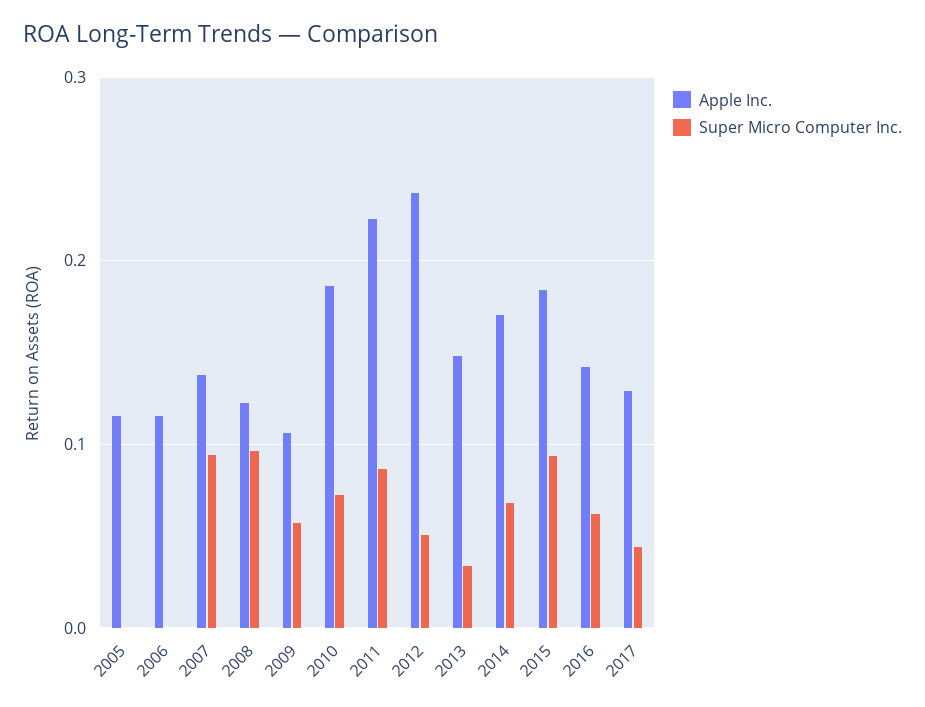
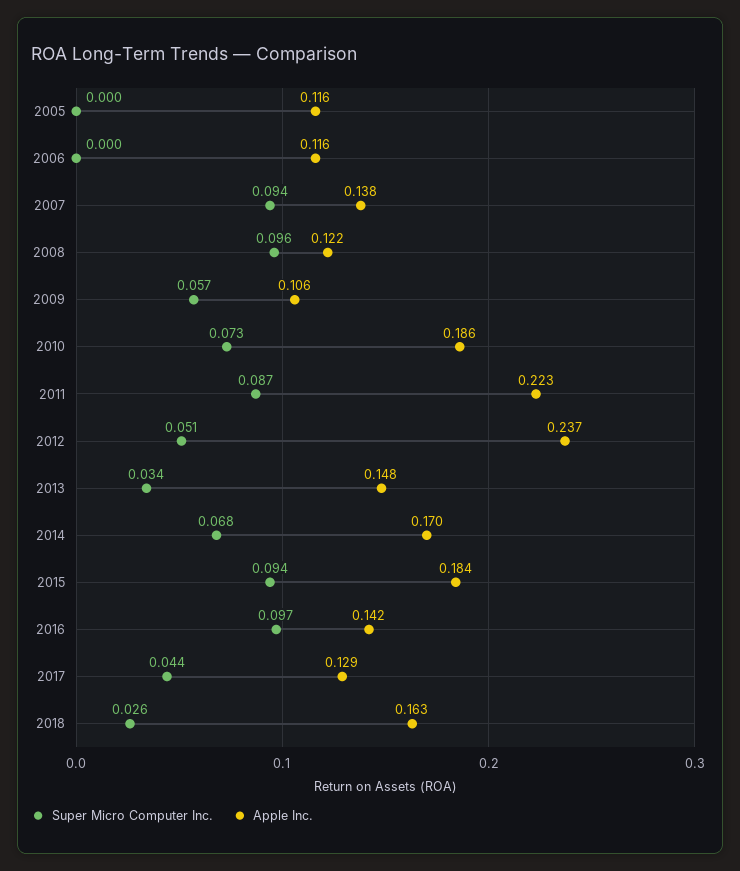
Super Micro Computer Inc., 2016: 0.06 -> 0.097
Super Micro Computer Inc., 2018: none -> 0.026
Apple Inc., 2018: none -> 0.163

